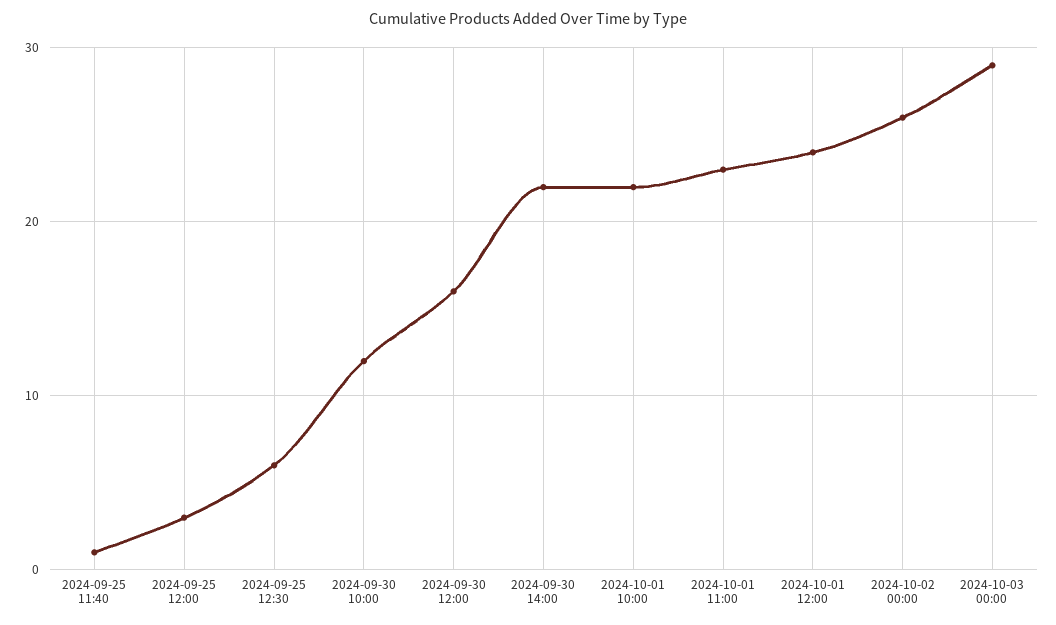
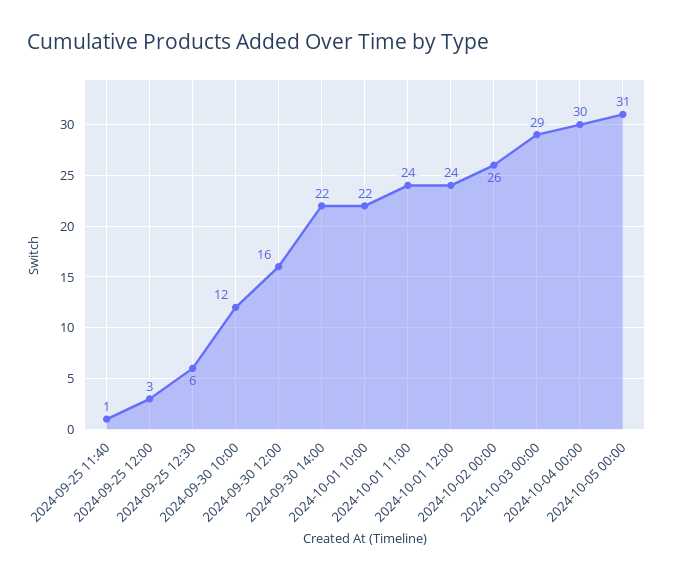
2024-10-01 11:00: 23 -> 24
2024-10-04 00:00: none -> 30
2024-10-05 00:00: none -> 31

